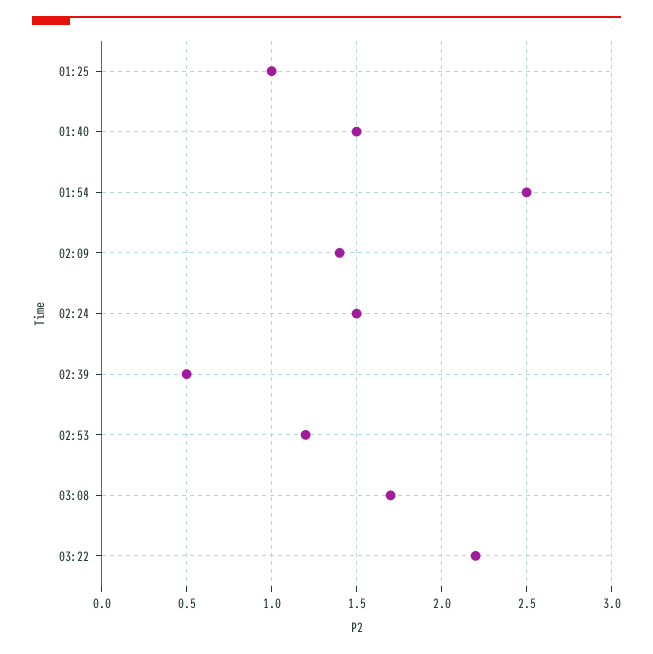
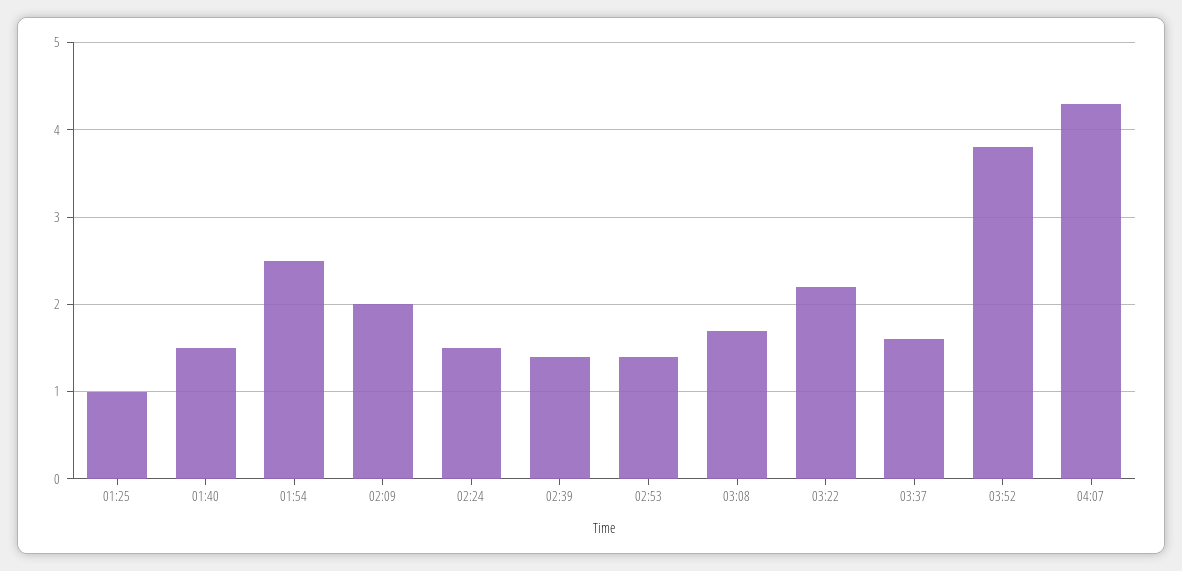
02:09: 1.4 -> 2
02:39: 0.5 -> 1.4
02:53: 1.2 -> 1.4
03:37: none -> 1.6
03:52: none -> 3.8
04:07: none -> 4.3

